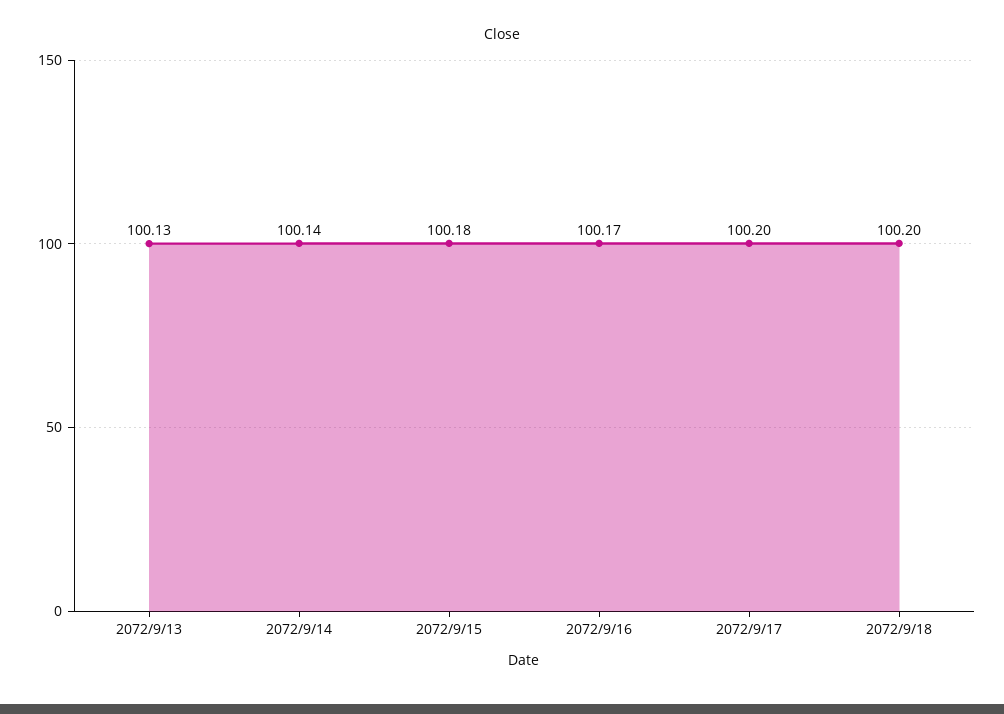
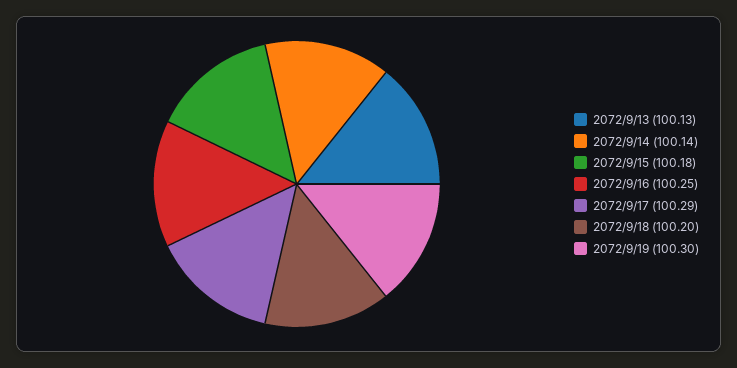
2072/9/16: 100.17 -> 100.25
2072/9/17: 100.2 -> 100.29
2072/9/19: none -> 100.3

